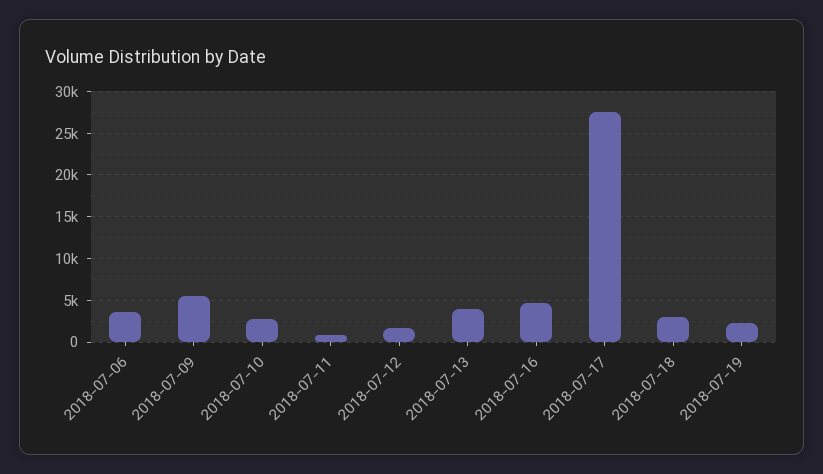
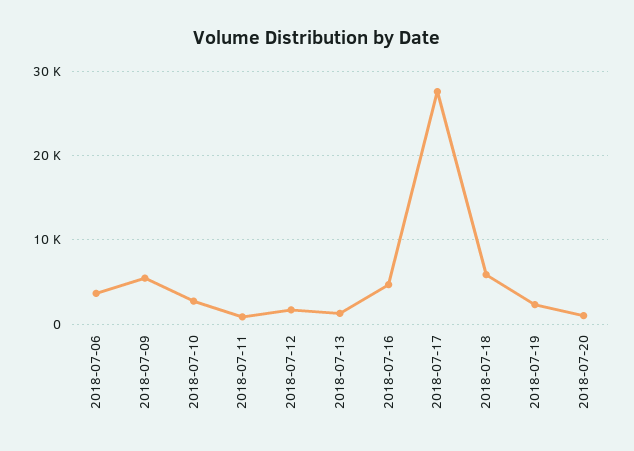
2018-07-13: 4000 -> 1000
2018-07-18: 3000 -> 6000
2018-07-20: none -> 1000

